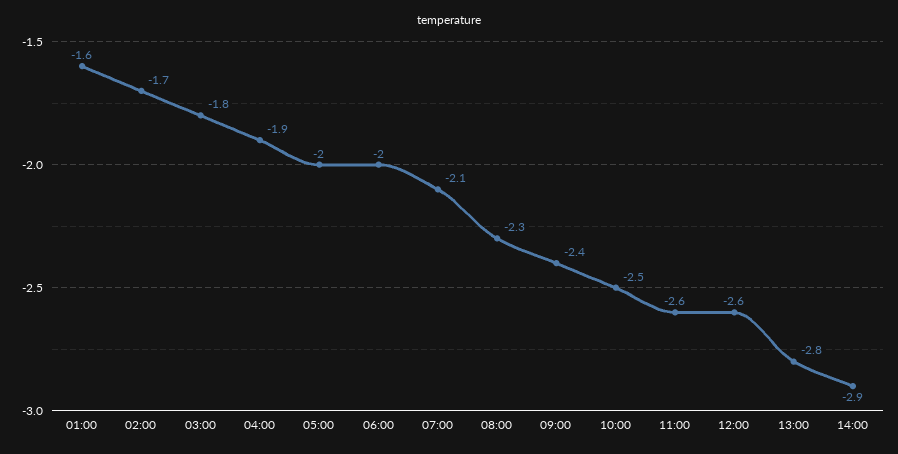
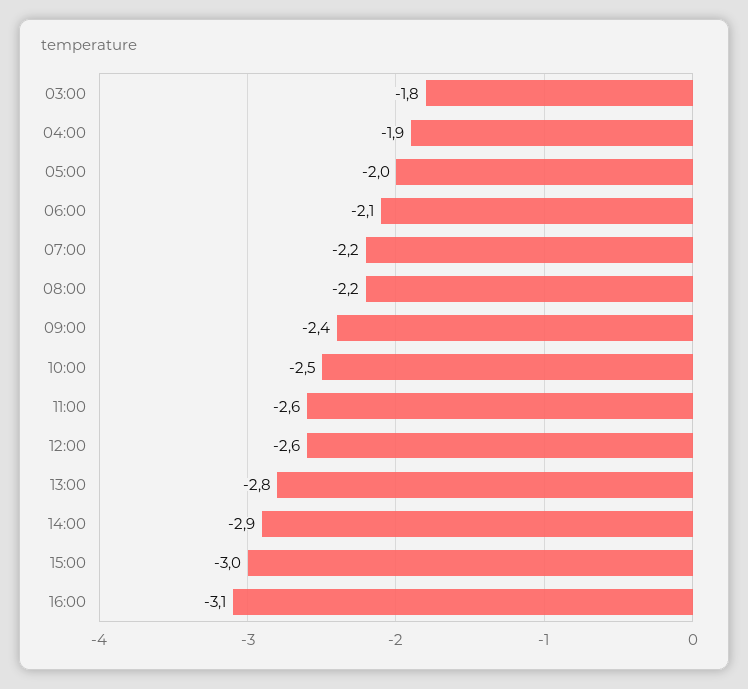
01:00: -1.6 -> none
02:00: -1.7 -> none
06:00: -2 -> -2.1
07:00: -2.1 -> -2.2
08:00: -2.3 -> -2.2
15:00: none -> -3
16:00: none -> -3.1

